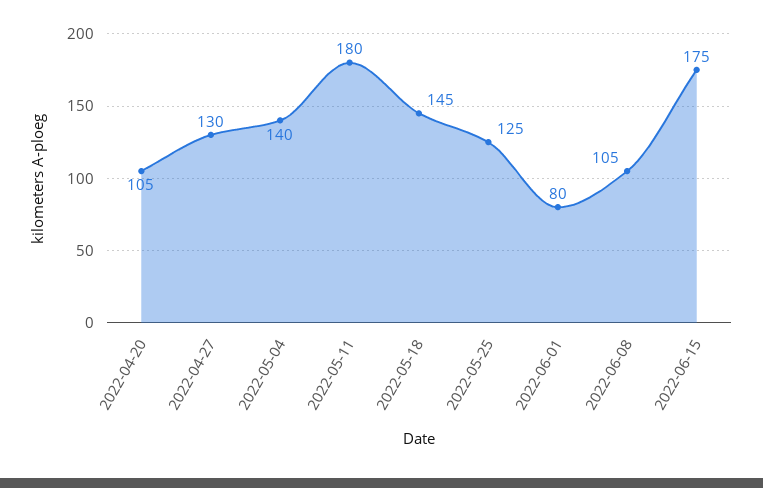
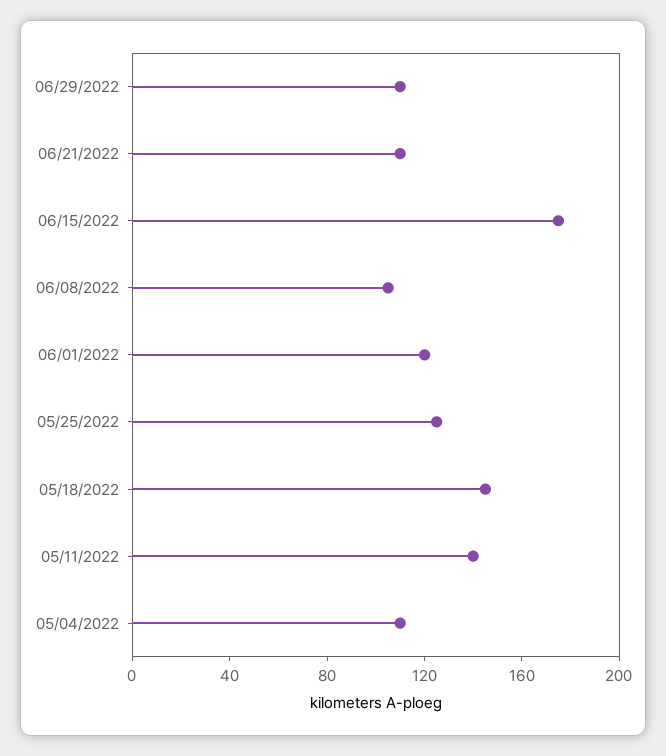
2022-04-20: 105 -> none
2022-04-27: 130 -> none
2022-05-04: 140 -> 110
2022-05-11: 180 -> 140
2022-06-01: 80 -> 120
06/29/2022: none -> 110
06/21/2022: none -> 110

